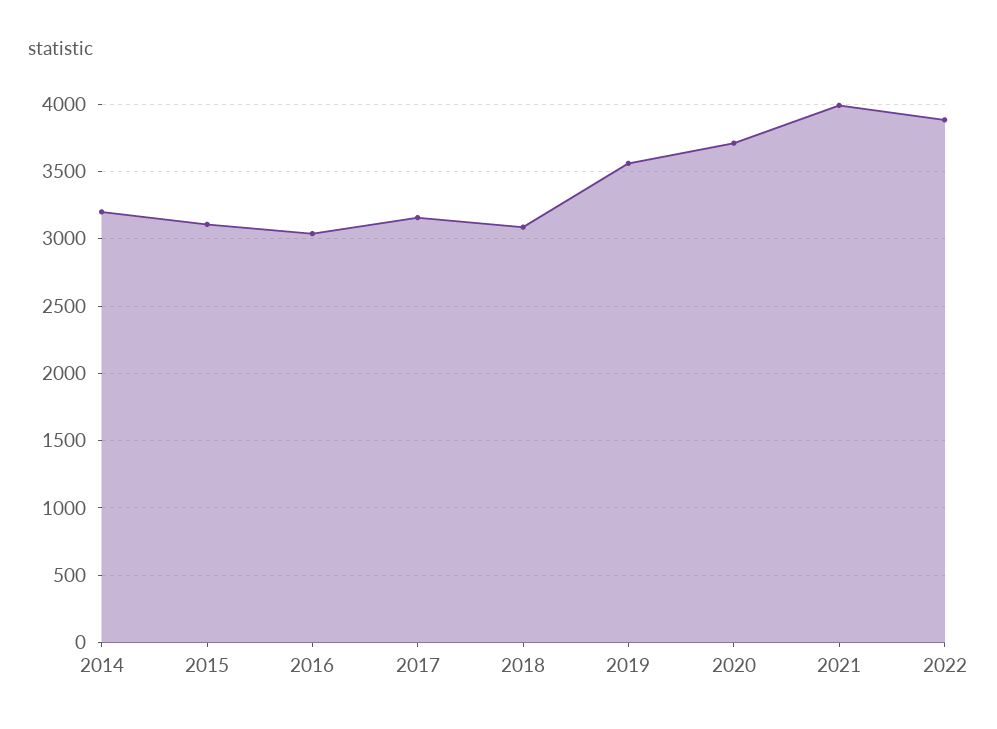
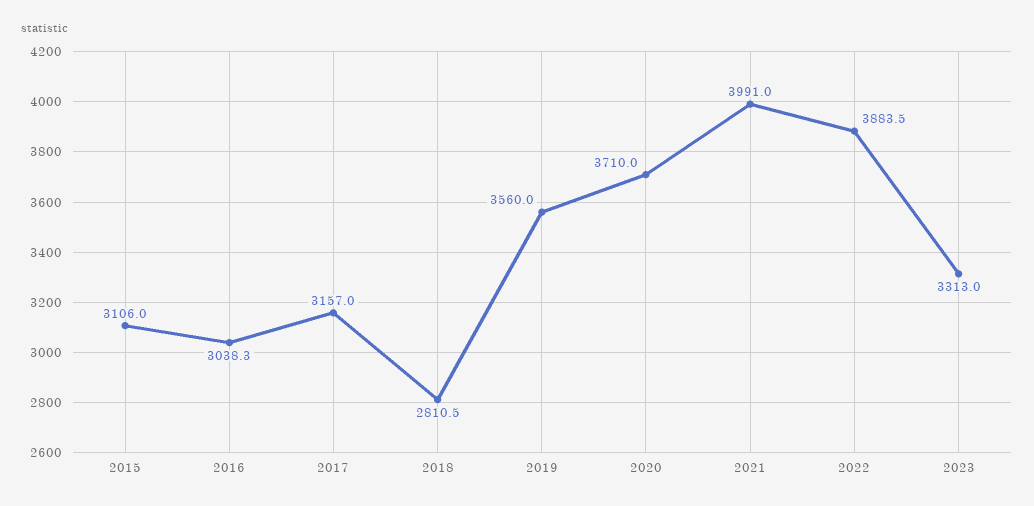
2014: 3200 -> none
2018: 3100 -> 2810.5
2023: none -> 3313

